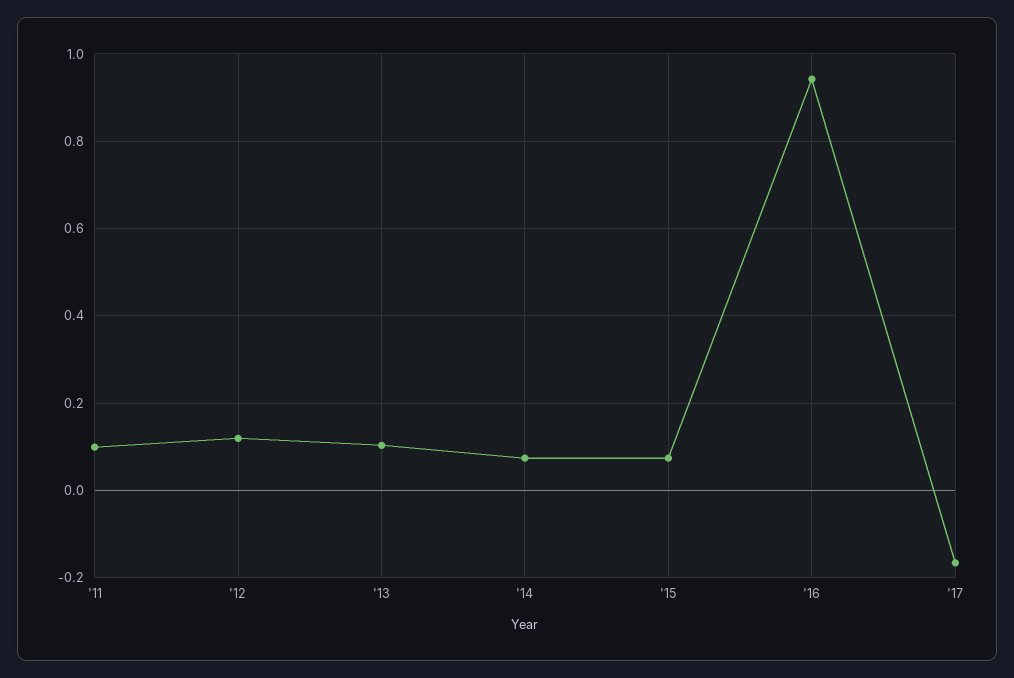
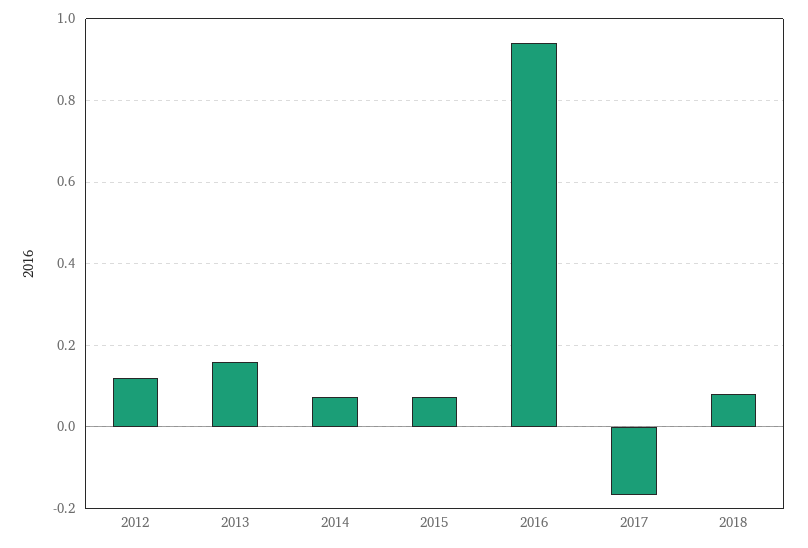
'11: 0.1 -> none
'13: 0.1 -> 0.16
2018: none -> 0.08

